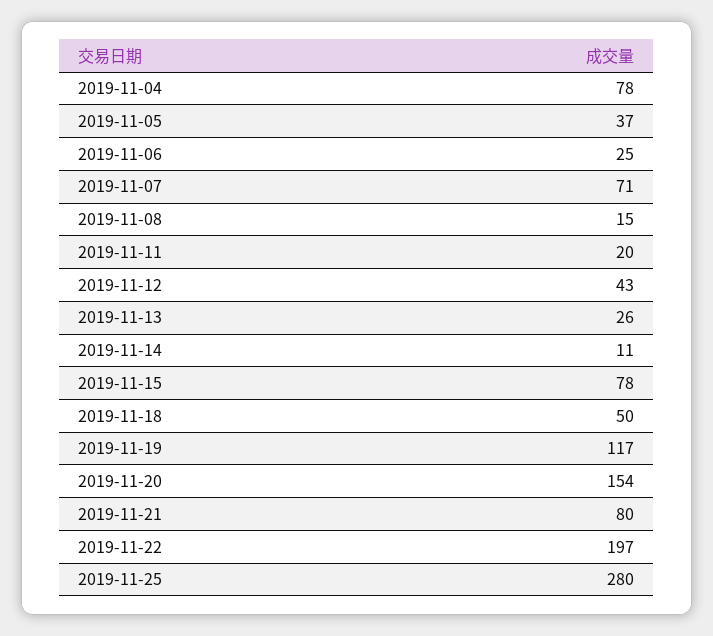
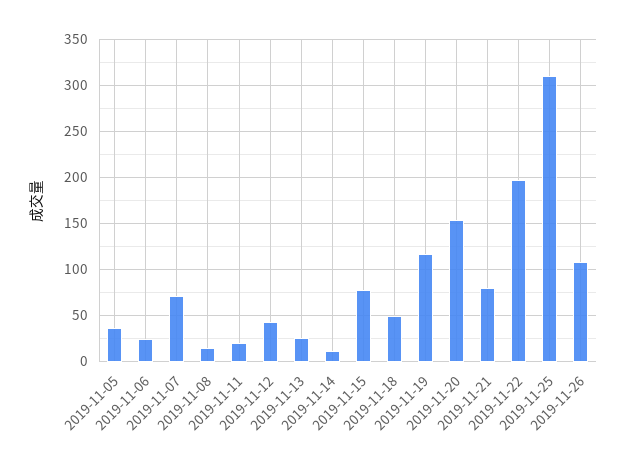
2019-11-04: 78 -> none
2019-11-25: 280 -> 310
2019-11-26: none -> 110

